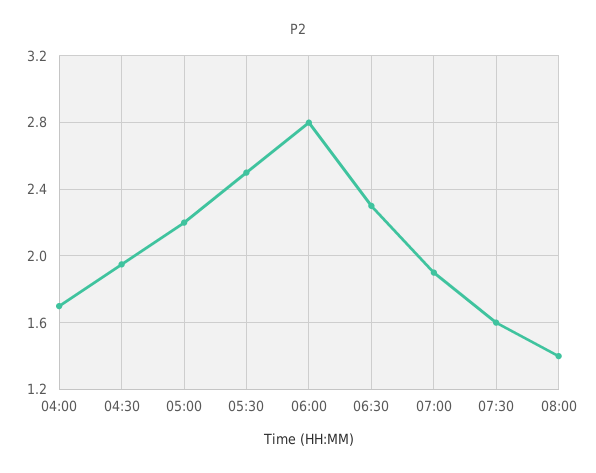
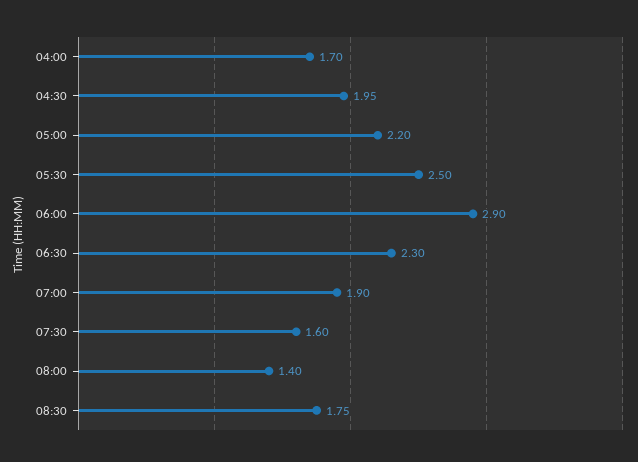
06:00: 2.8 -> 2.9
08:30: none -> 1.75

